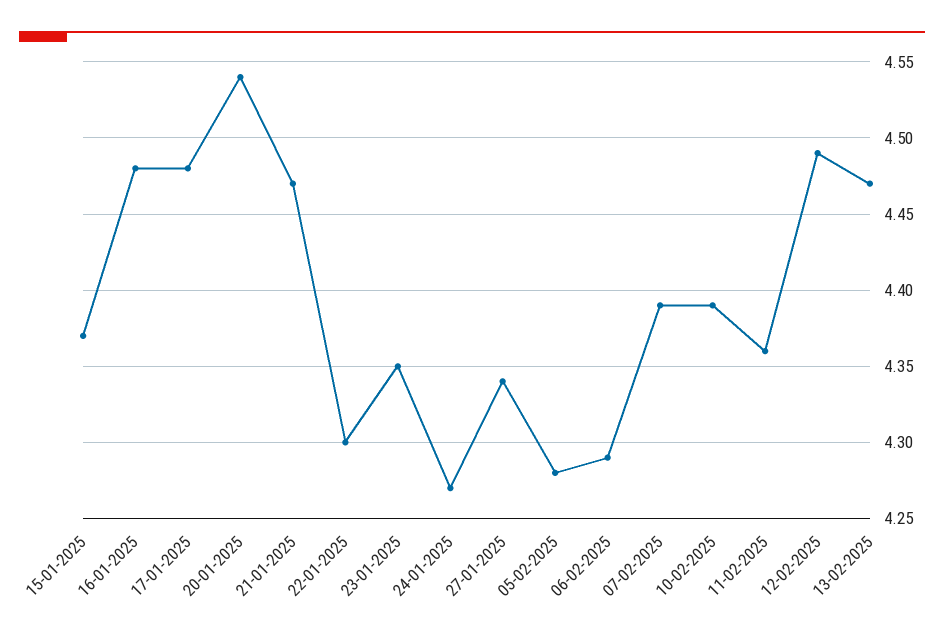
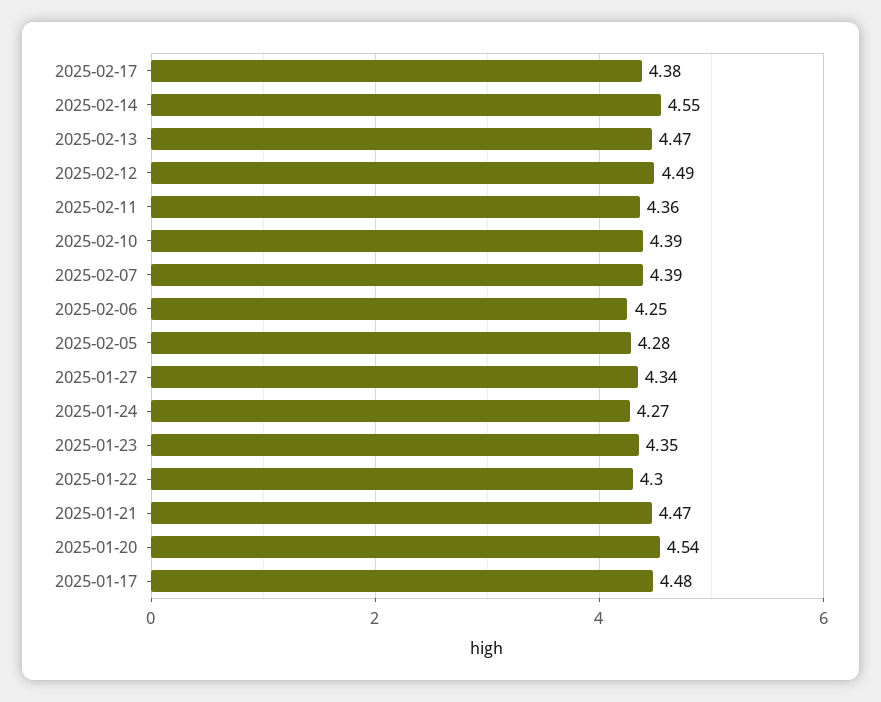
15-01-2025: 4.37 -> none
16-01-2025: 4.48 -> none
06-02-2025: 4.29 -> 4.25
2025-02-17: none -> 4.38
2025-02-14: none -> 4.55

